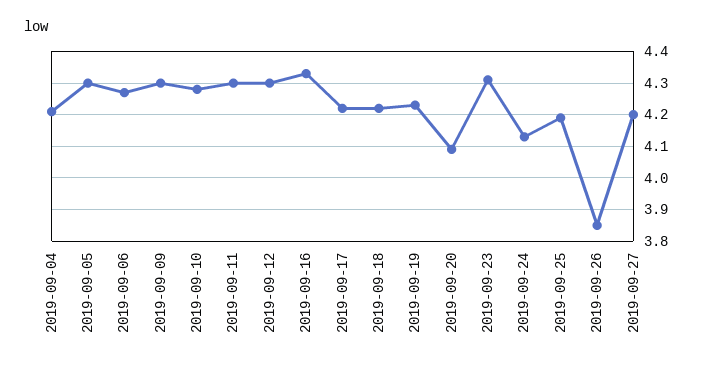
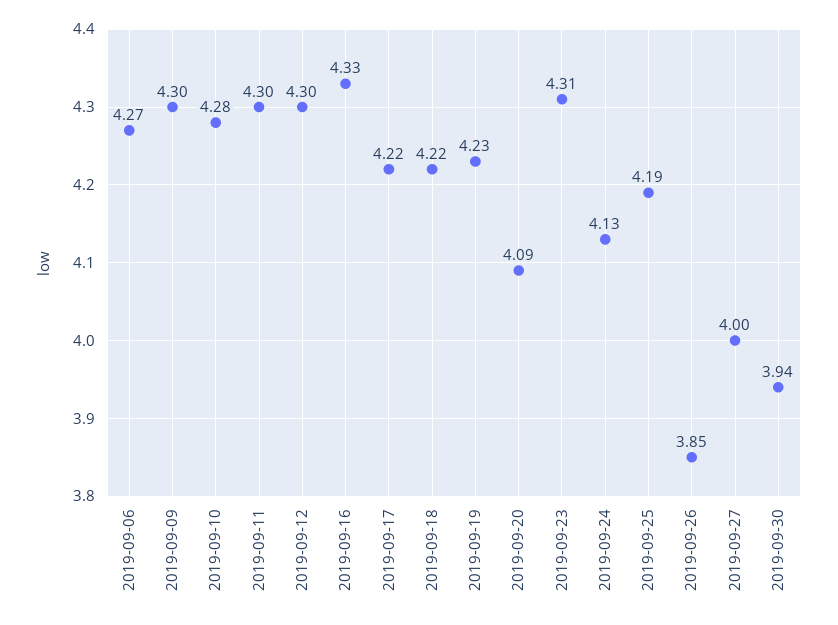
2019-09-04: 4.2 -> none
2019-09-05: 4.3 -> none
2019-09-27: 4.2 -> 4
2019-09-30: none -> 3.94

